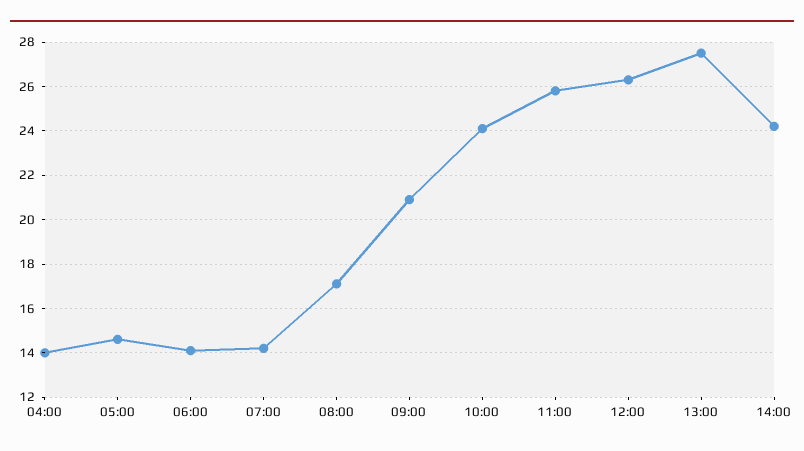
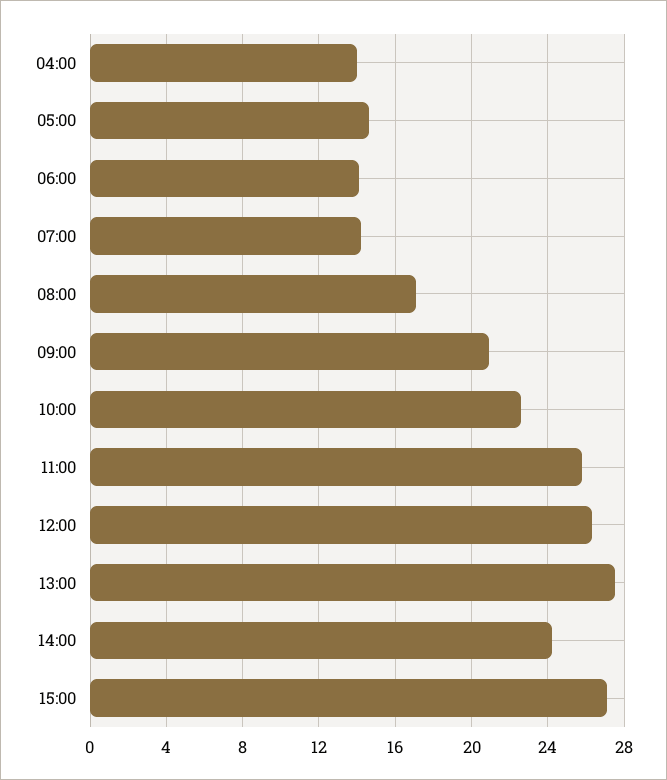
10:00: 24 -> 22.5
15:00: none -> 27

